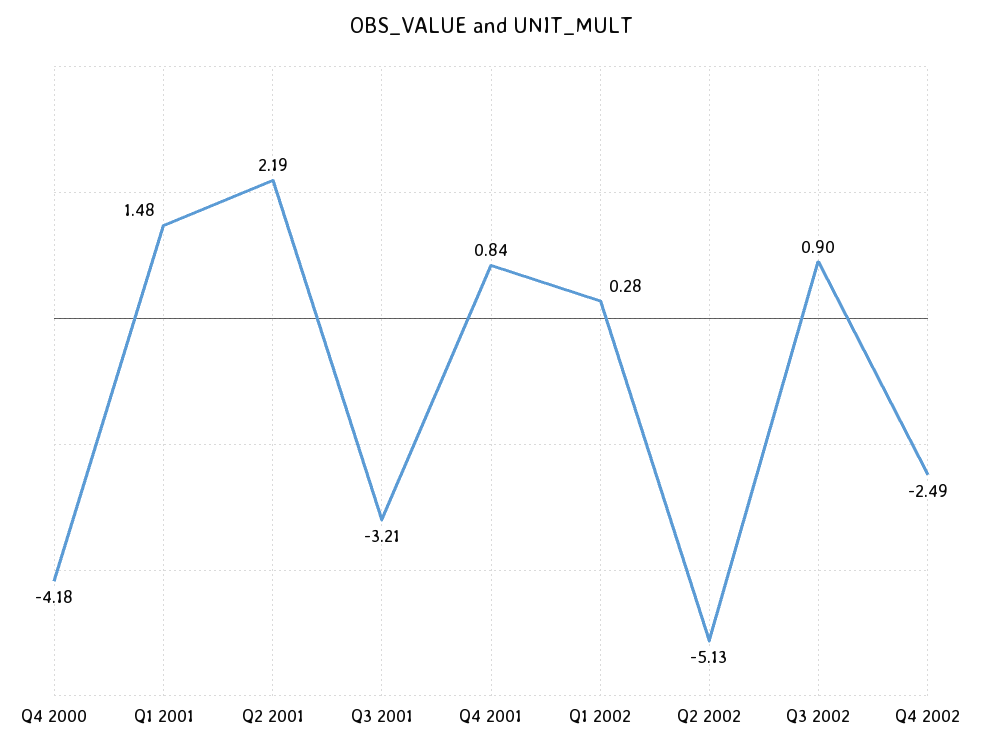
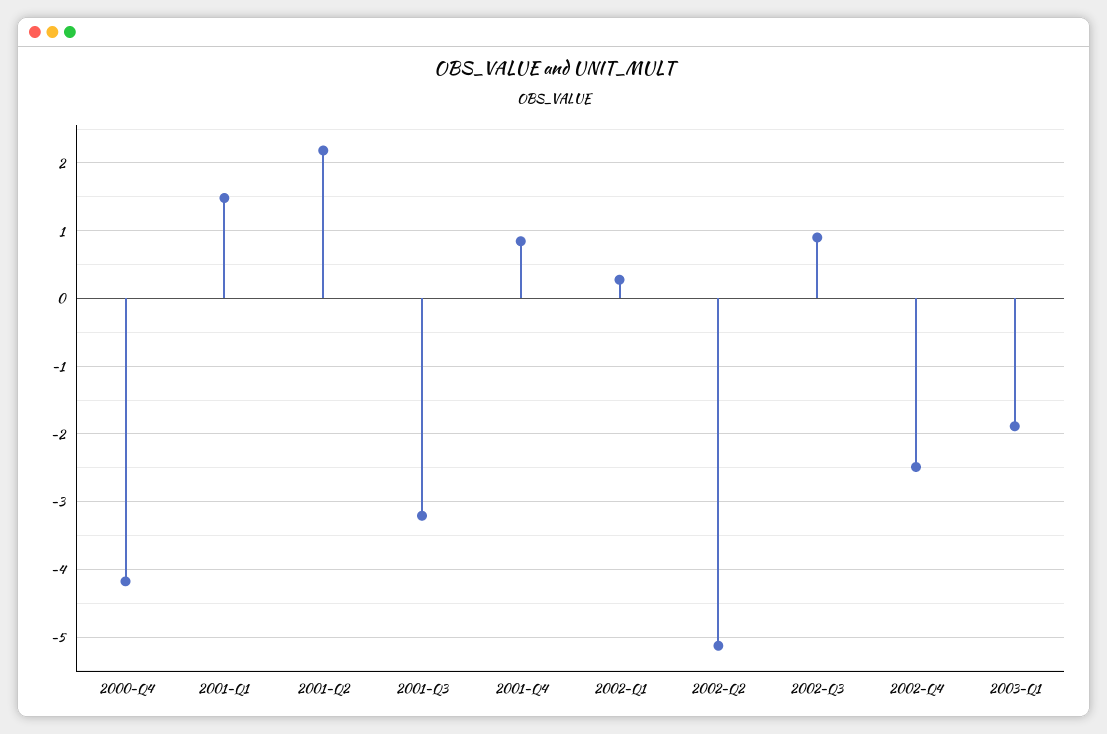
2003-Q1: none -> -1.9

